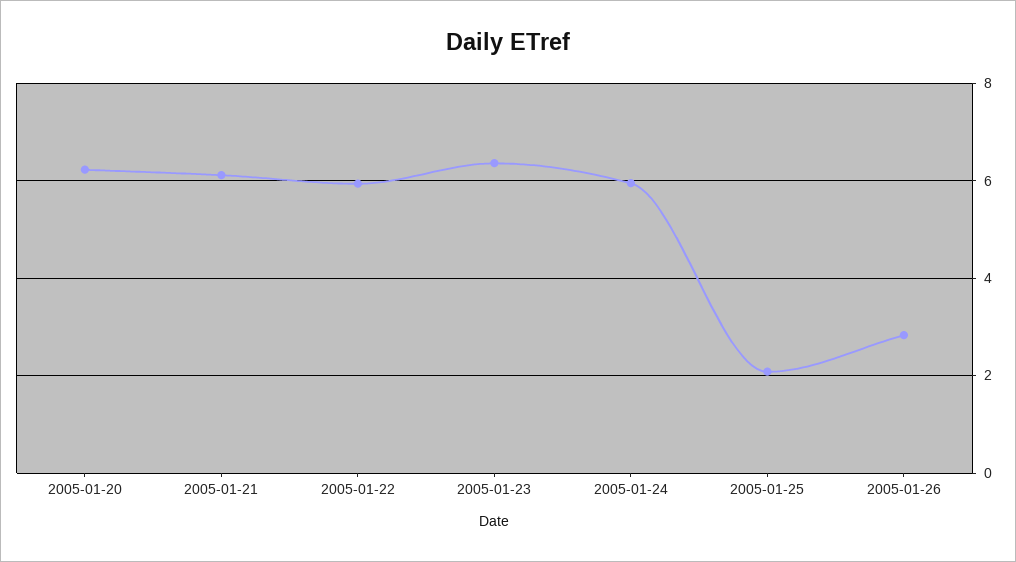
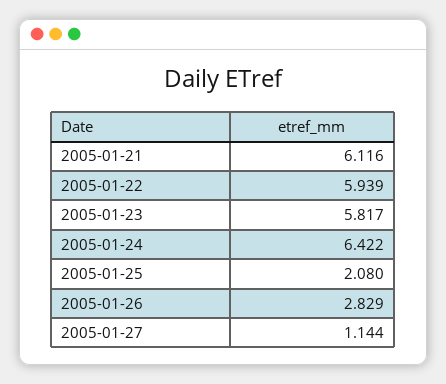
2005-01-20: 6.2 -> none
2005-01-23: 6.4 -> 5.817
2005-01-24: 6 -> 6.422
2005-01-27: none -> 1.144

